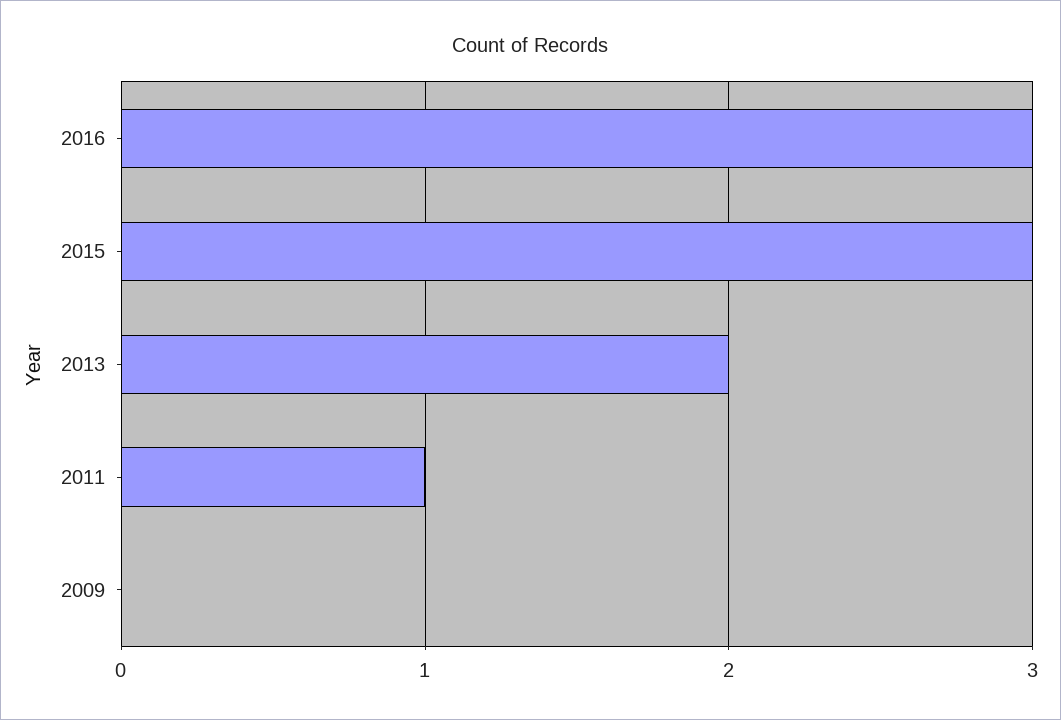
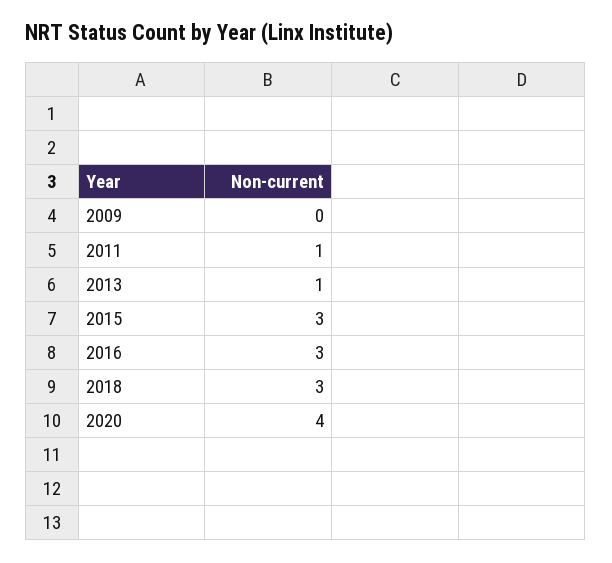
2013: 2 -> 1
2018: none -> 3
2020: none -> 4

